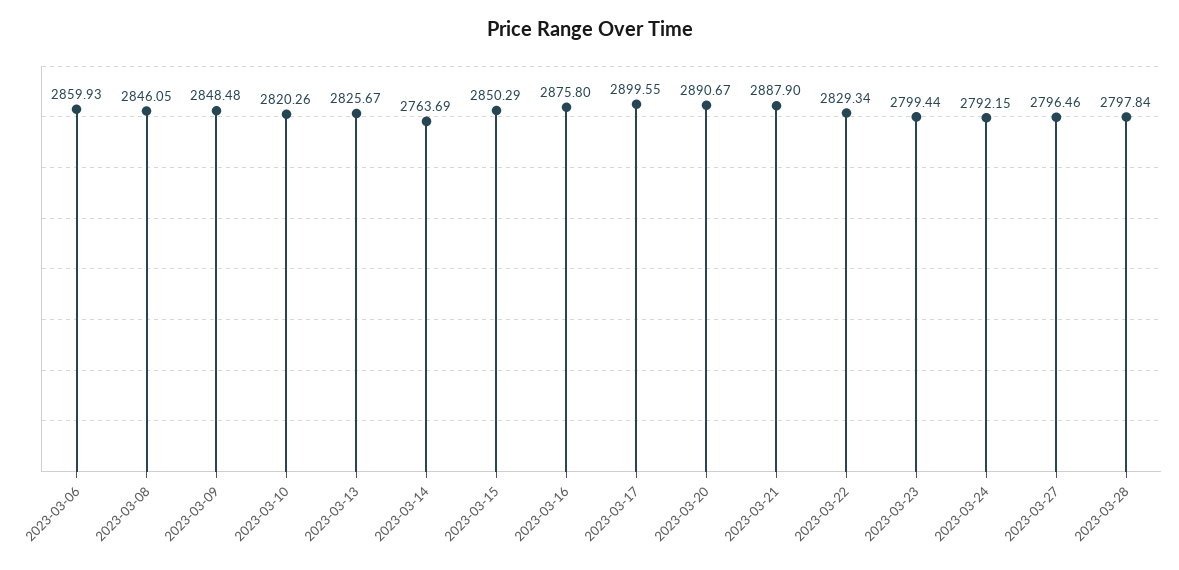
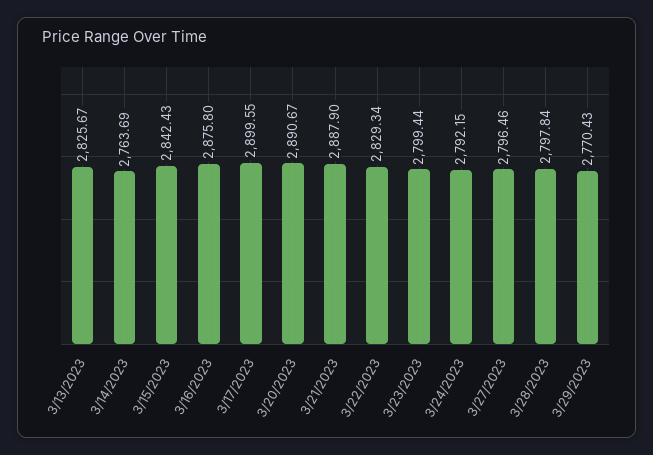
2023-03-06: 2859.93 -> none
2023-03-08: 2846.05 -> none
2023-03-09: 2848.48 -> none
2023-03-10: 2820.26 -> none
2023-03-15: 2850.29 -> 2842.43
3/29/2023: none -> 2770.43

